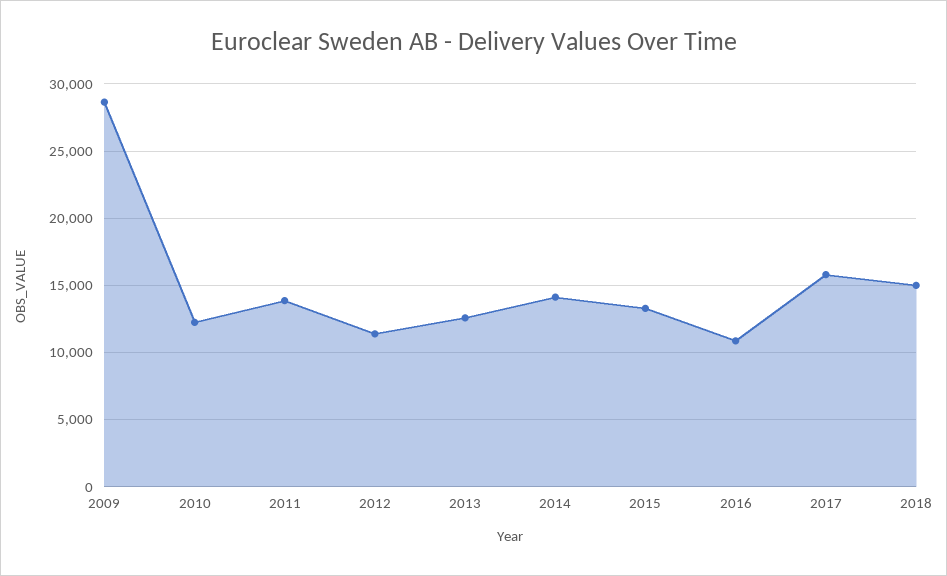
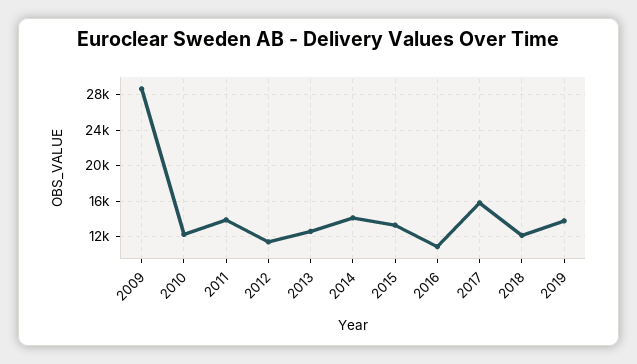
2018: 15000 -> 12000
2019: none -> 14000

